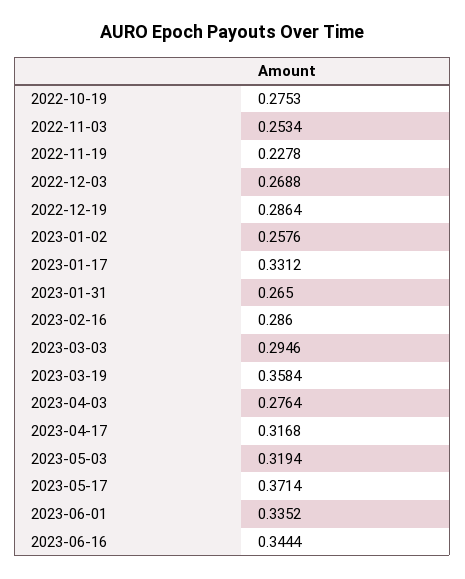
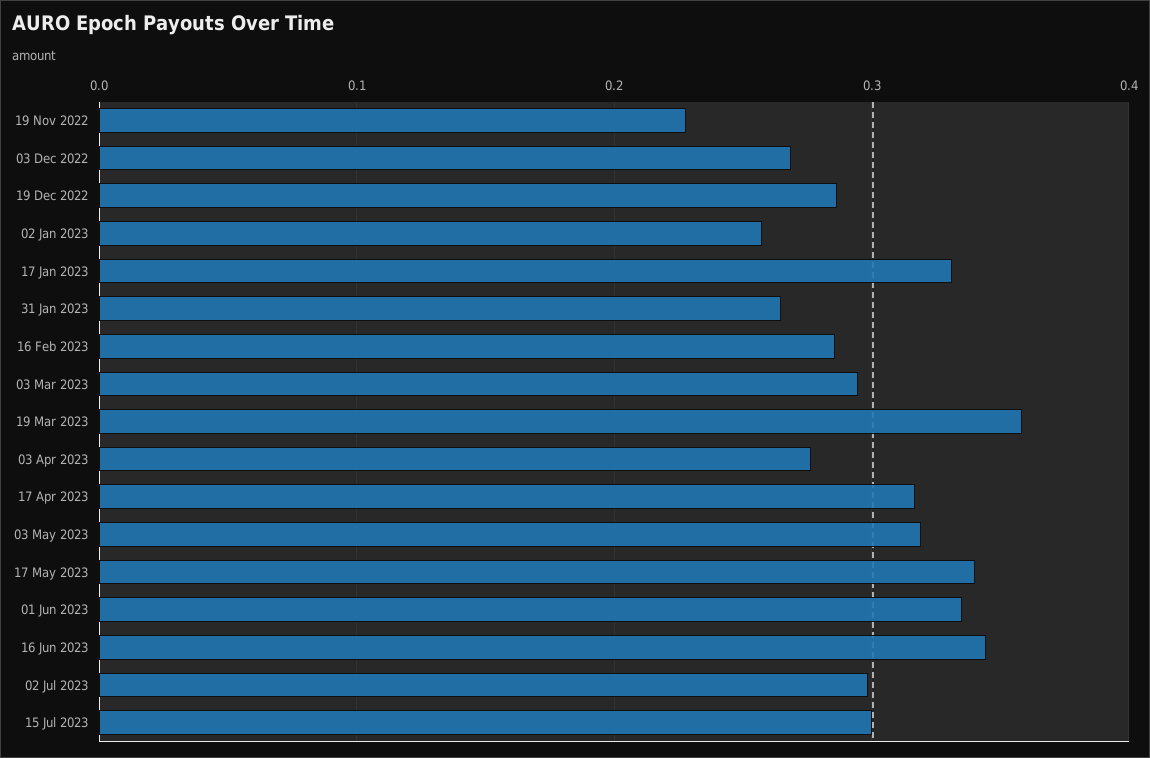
2022-10-19: 0.2753 -> none
2022-11-03: 0.2534 -> none
2023-05-17: 0.3714 -> 0.34
02 Jul 2023: none -> 0.3
15 Jul 2023: none -> 0.3

